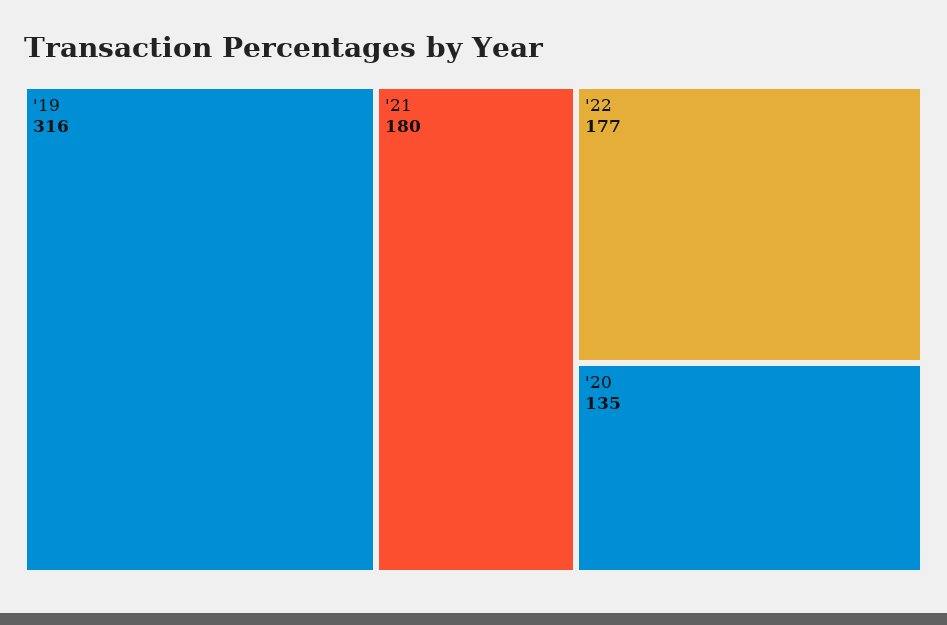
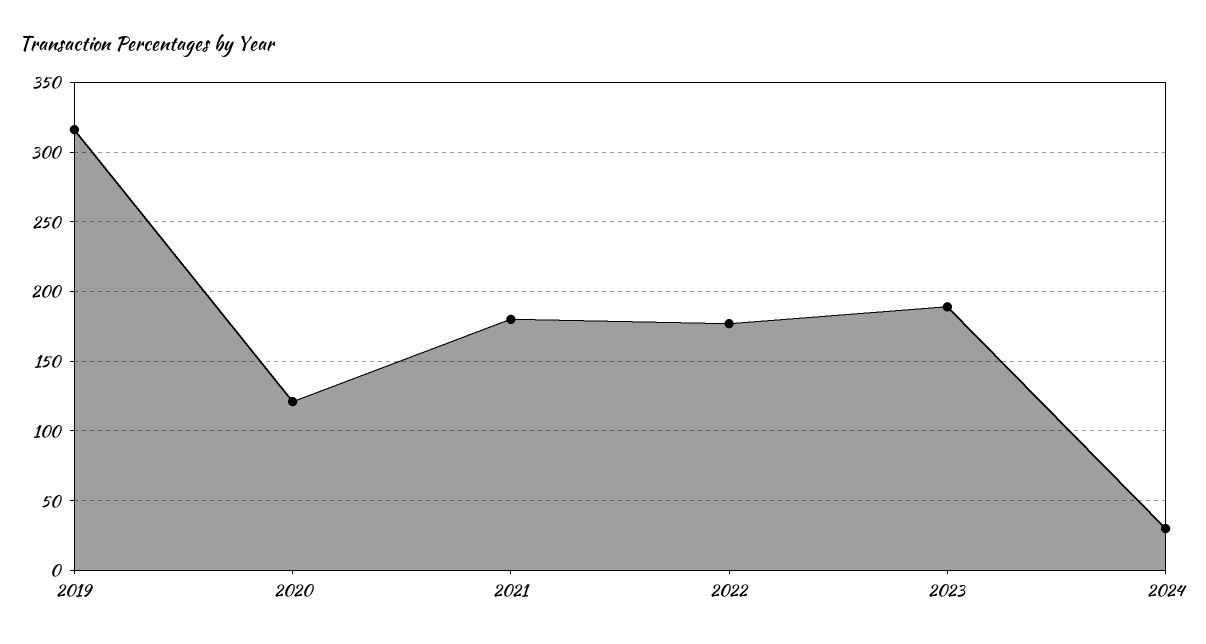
'20: 135 -> 120
2023: none -> 190
2024: none -> 30

